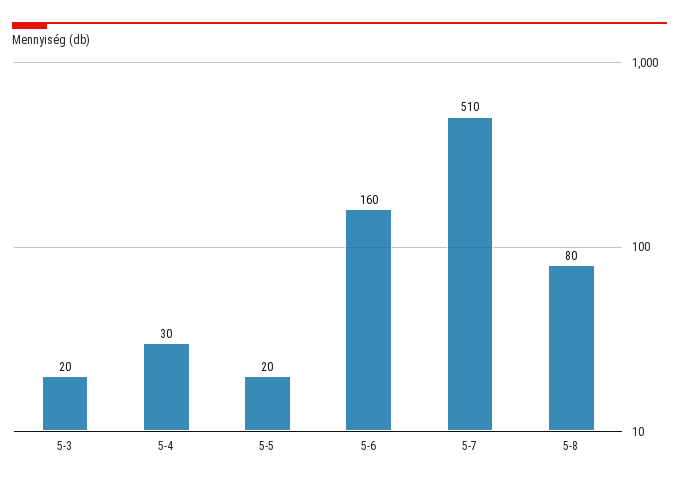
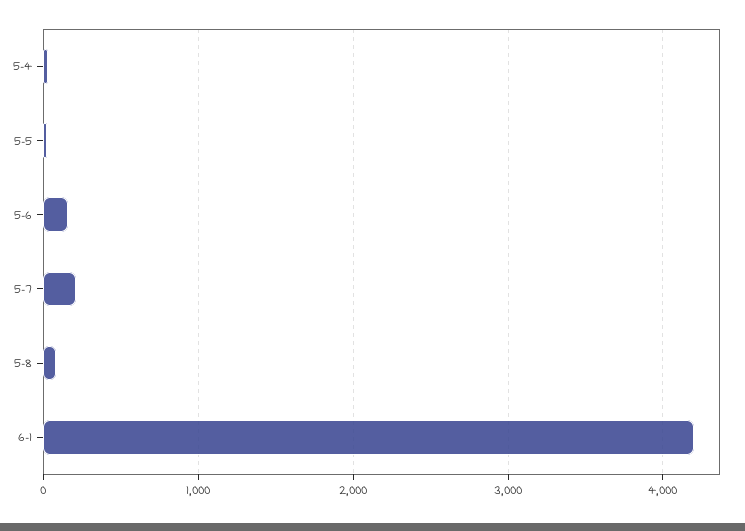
5-3: 20 -> none
5-7: 510 -> 200
6-1: none -> 4200

